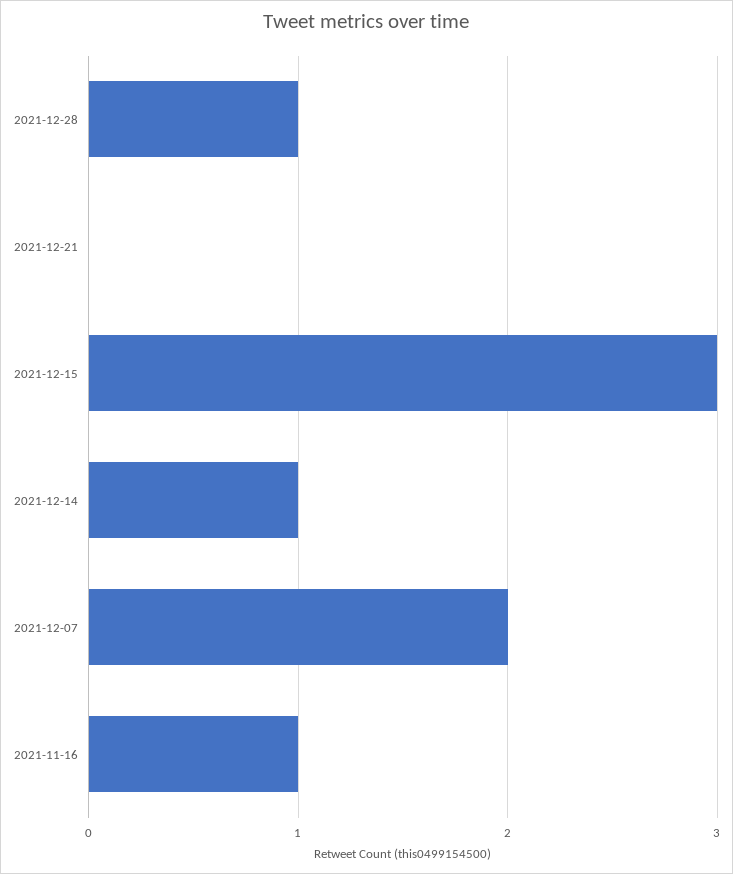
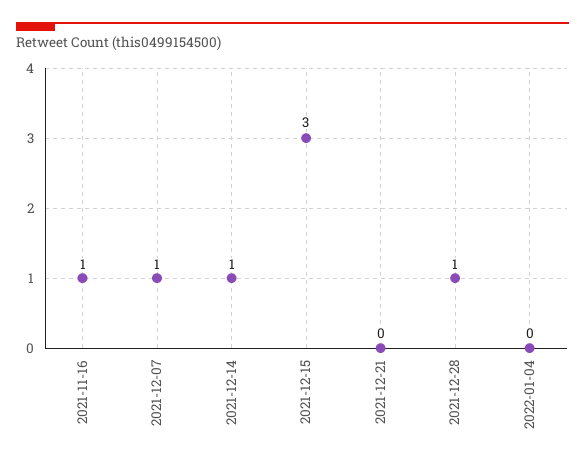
2021-12-07: 2 -> 1
2022-01-04: none -> 0

